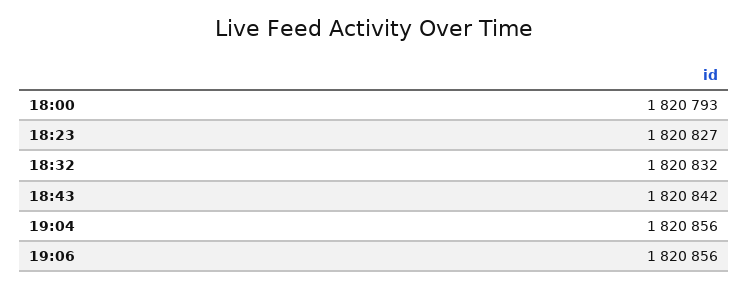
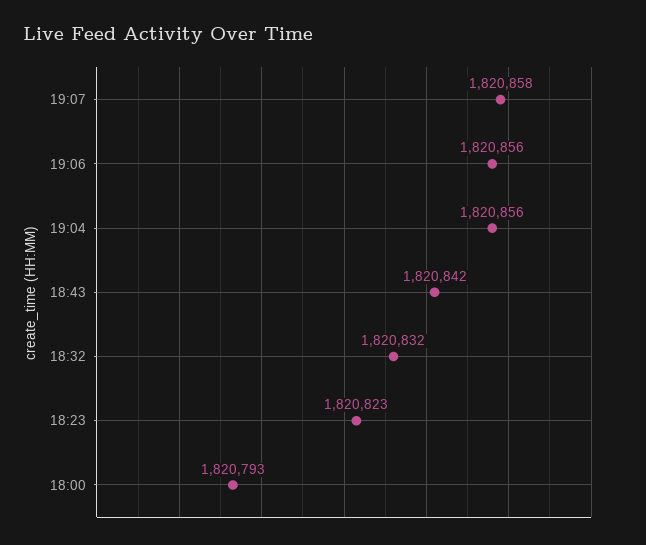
18:23: 1820827 -> 1820823
19:07: none -> 1820858

